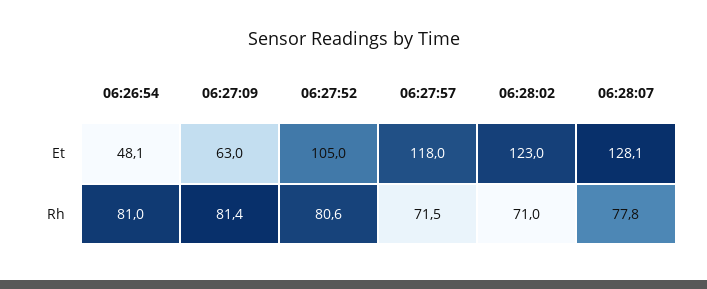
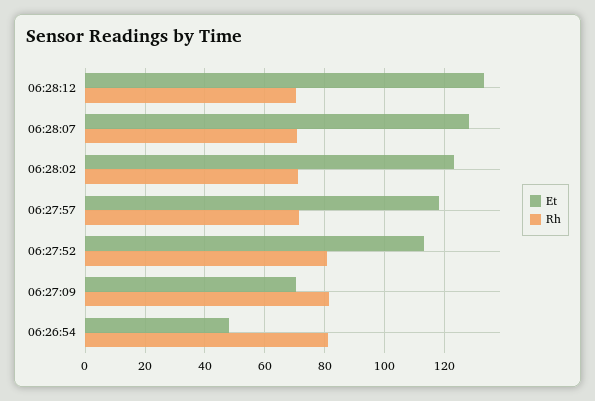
Et, 06:27:09: 63 -> 70
Et, 06:27:52: 105 -> 112.5
Rh, 06:28:07: 77.8 -> 70
Et, 06:28:12: none -> 132.5
Rh, 06:28:12: none -> 70

